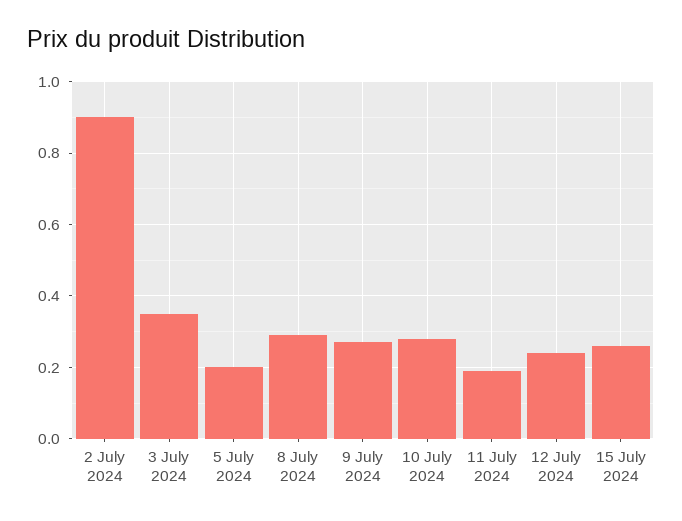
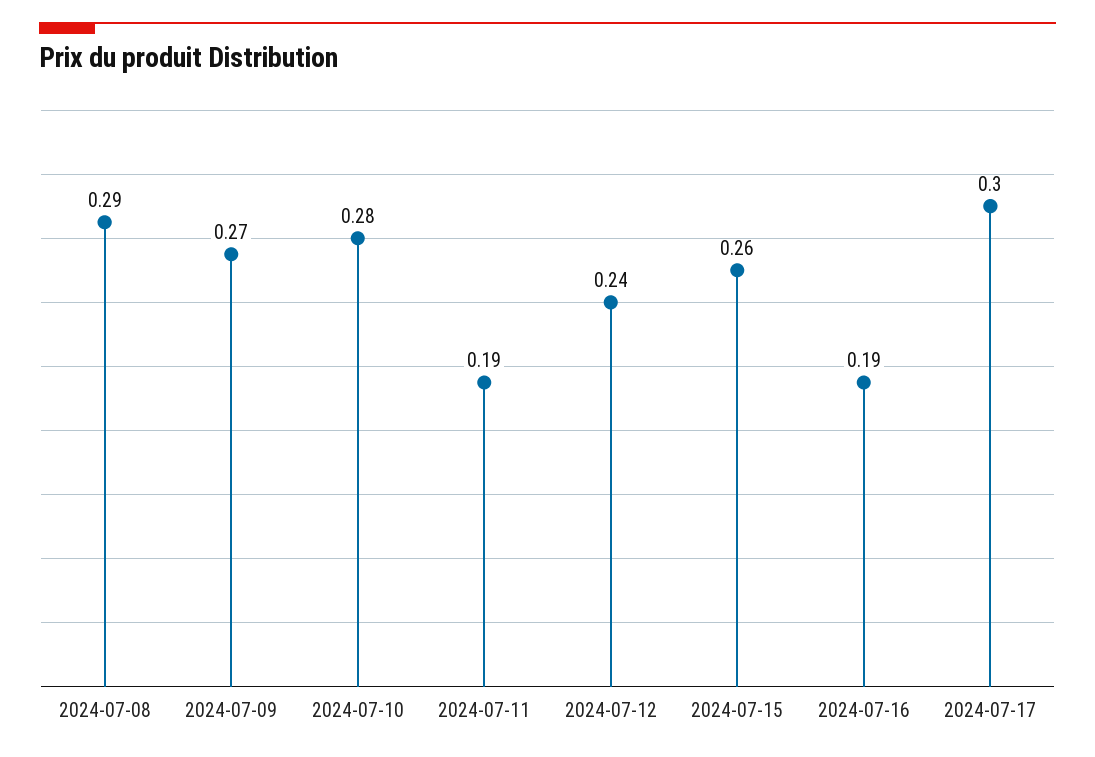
2 July 2024: 0.9 -> none
3 July 2024: 0.35 -> none
5 July 2024: 0.2 -> none
2024-07-16: none -> 0.19
2024-07-17: none -> 0.3

